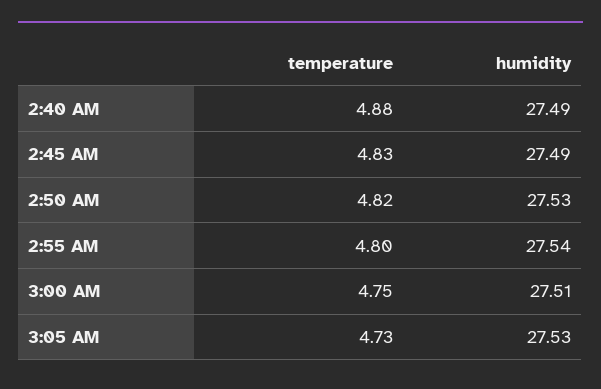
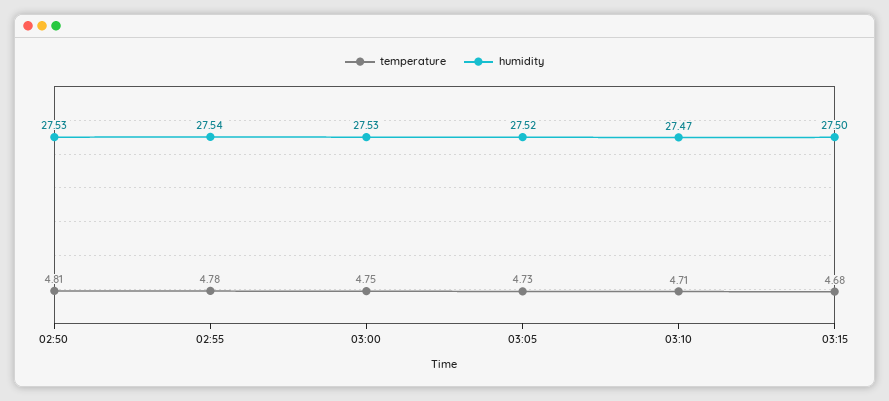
temperature, 2:40 AM: 4.88 -> none
humidity, 2:40 AM: 27.49 -> none
temperature, 2:45 AM: 4.83 -> none
humidity, 2:45 AM: 27.49 -> none
temperature, 2:50 AM: 4.82 -> 4.81
temperature, 2:55 AM: 4.8 -> 4.78
humidity, 3:00 AM: 27.51 -> 27.53
humidity, 3:05 AM: 27.53 -> 27.52
temperature, 03:10: none -> 4.71
humidity, 03:10: none -> 27.47
temperature, 03:15: none -> 4.68
humidity, 03:15: none -> 27.5

